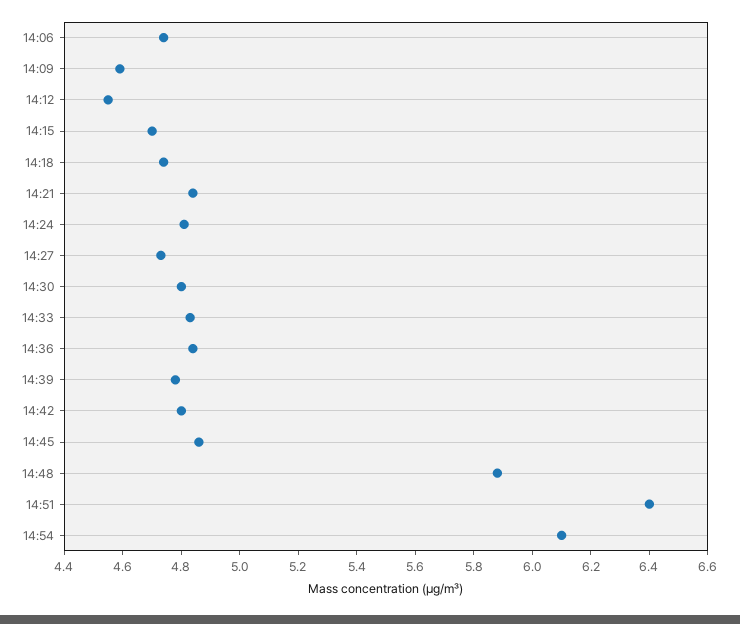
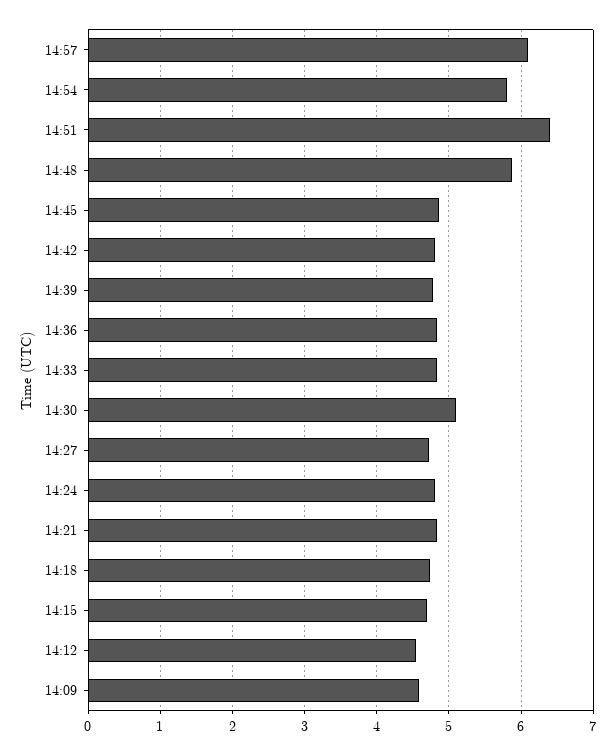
14:06: 4.75 -> none
14:30: 4.8 -> 5.1
14:54: 6.1 -> 5.8
14:57: none -> 6.1

